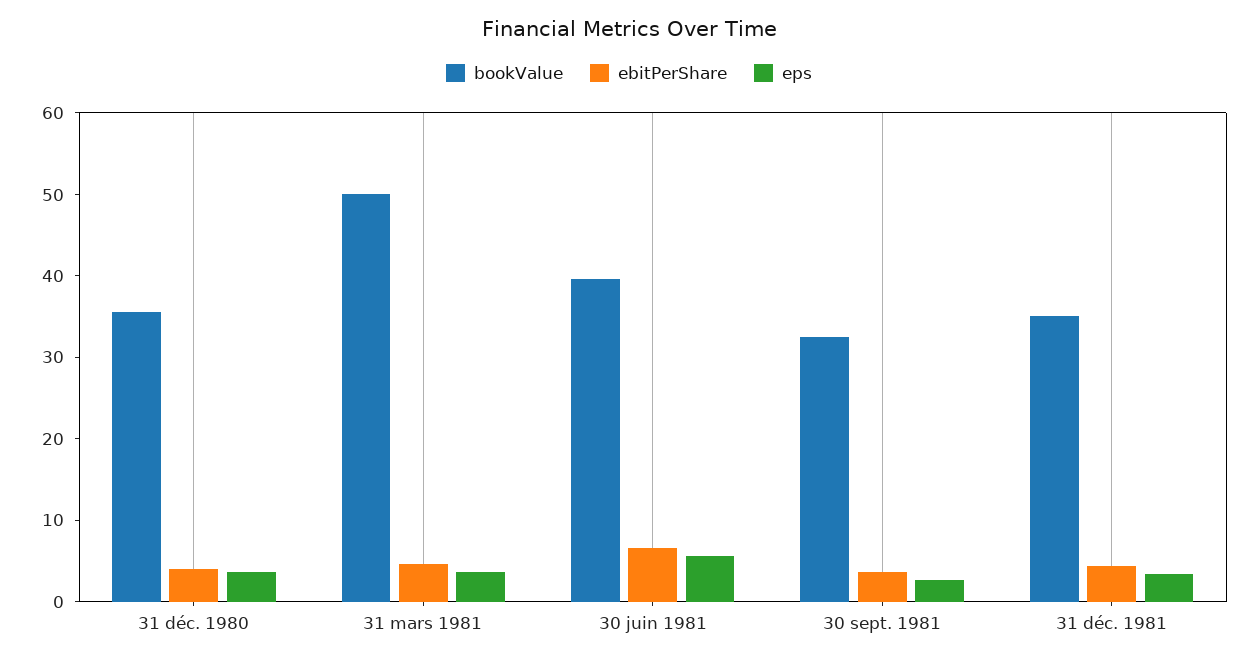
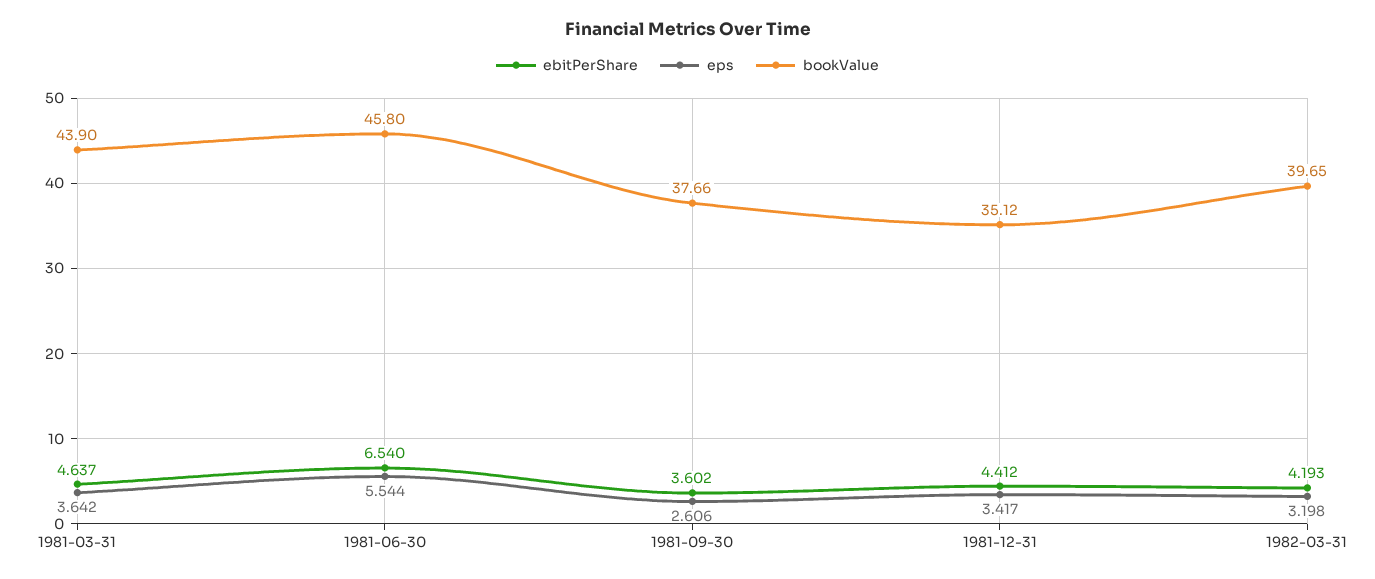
bookValue, 31 déc. 1980: 36 -> none
ebitPerShare, 31 déc. 1980: 4 -> none
eps, 31 déc. 1980: 4 -> none
bookValue, 31 mars 1981: 50 -> 43.9
bookValue, 30 juin 1981: 40 -> 45.8
bookValue, 30 sept. 1981: 32 -> 37.66
ebitPerShare, 1982-03-31: none -> 4.193
eps, 1982-03-31: none -> 3.198
bookValue, 1982-03-31: none -> 39.65

